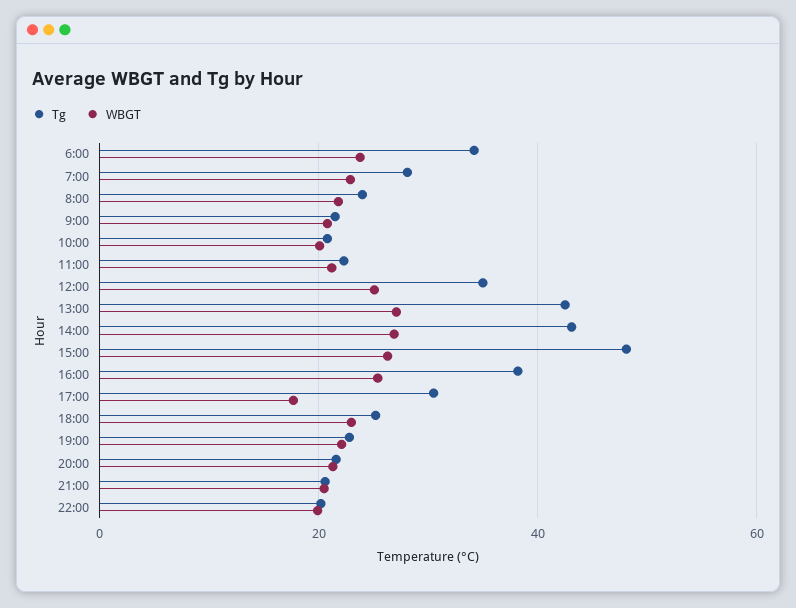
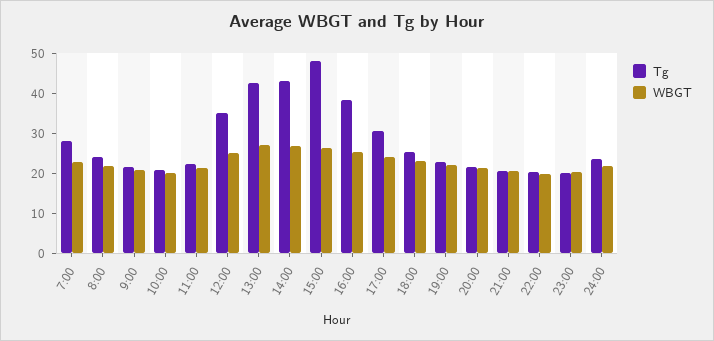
Tg, 6:00: 34 -> none
WBGT, 6:00: 24 -> none
WBGT, 17:00: 18 -> 24
Tg, 23:00: none -> 20
WBGT, 23:00: none -> 20
Tg, 24:00: none -> 24
WBGT, 24:00: none -> 22

